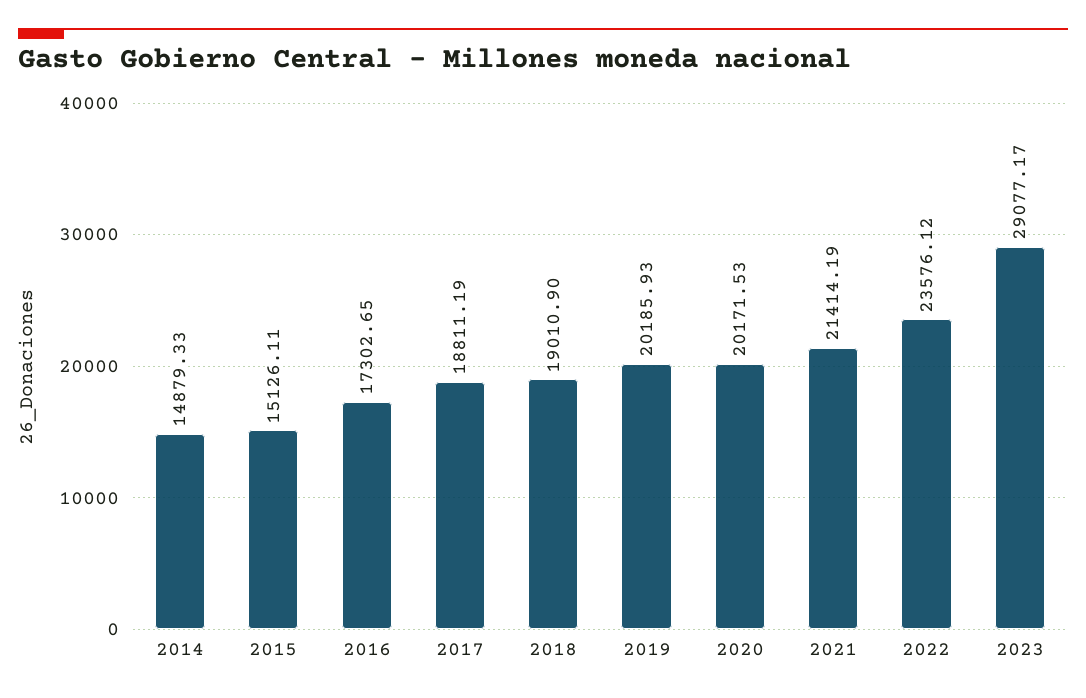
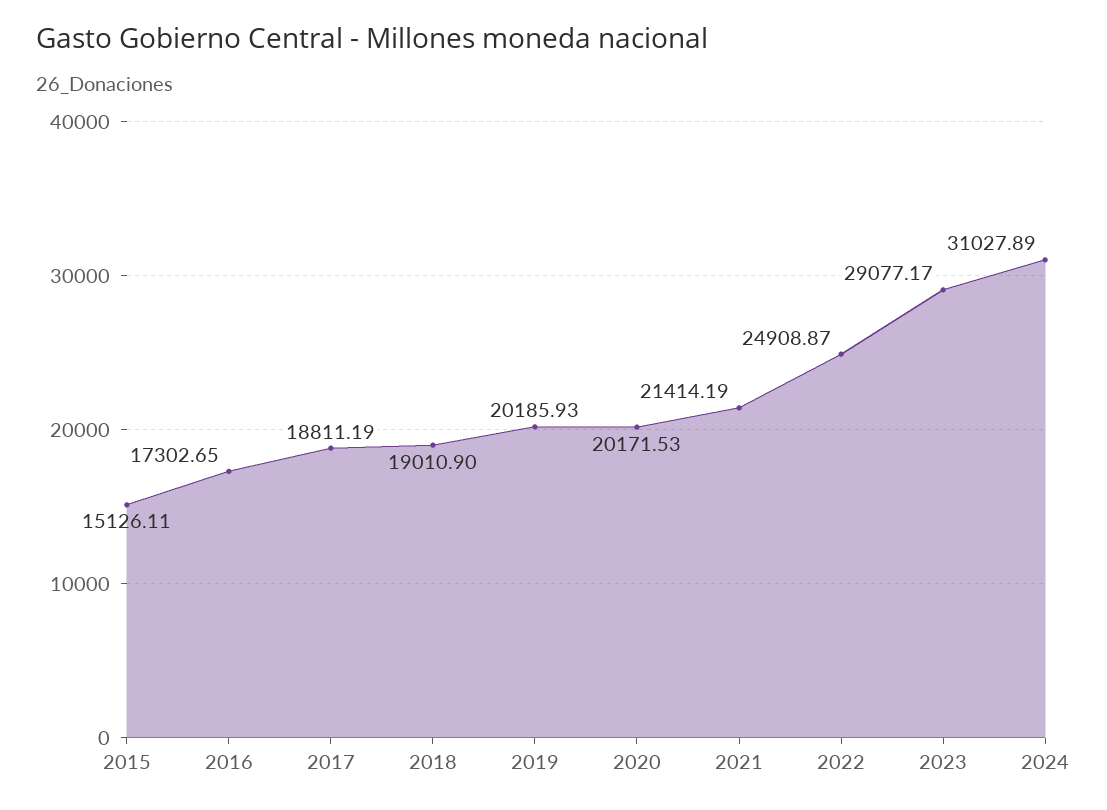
2014: 14879.33 -> none
2022: 23576.12 -> 24908.87
2024: none -> 31027.89

